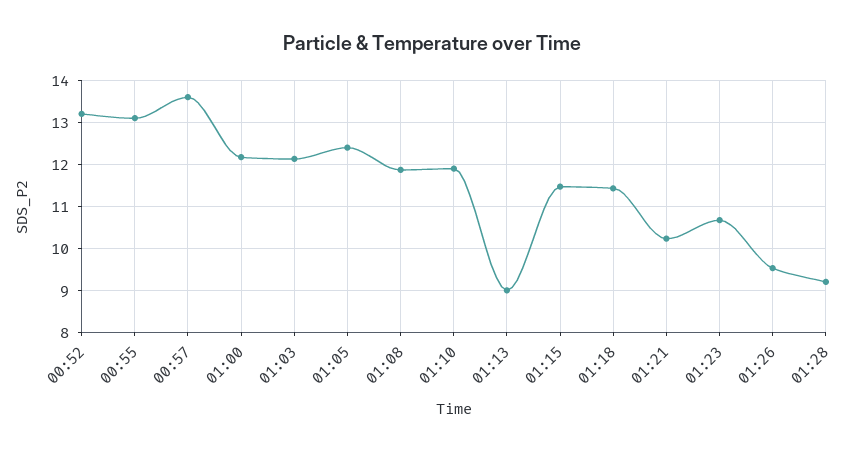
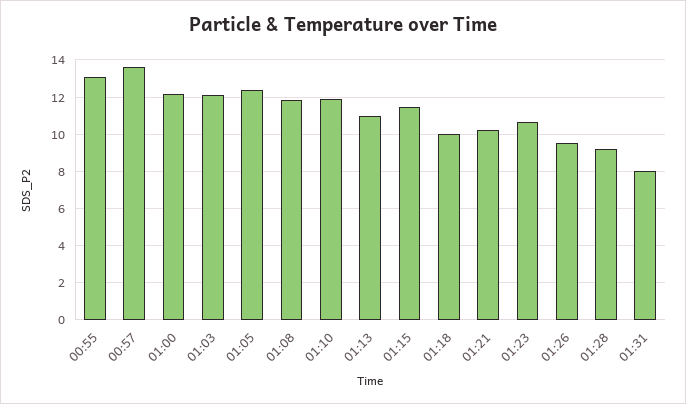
00:52: 13.2 -> none
01:13: 9 -> 11
01:18: 11.4 -> 10
01:31: none -> 8

